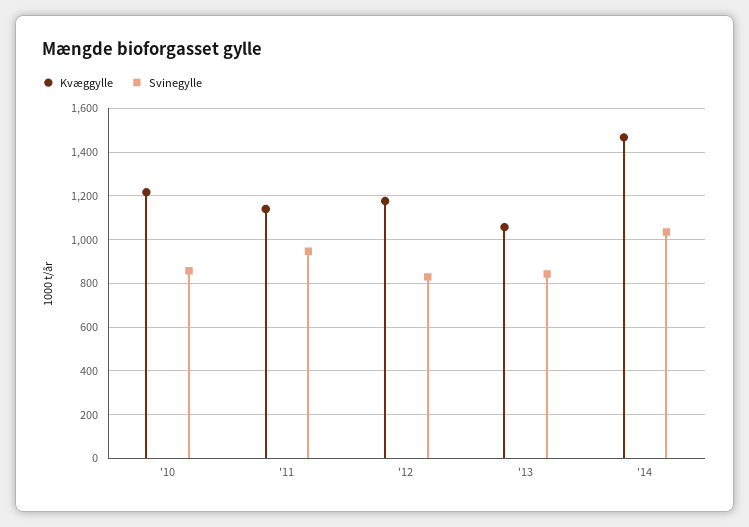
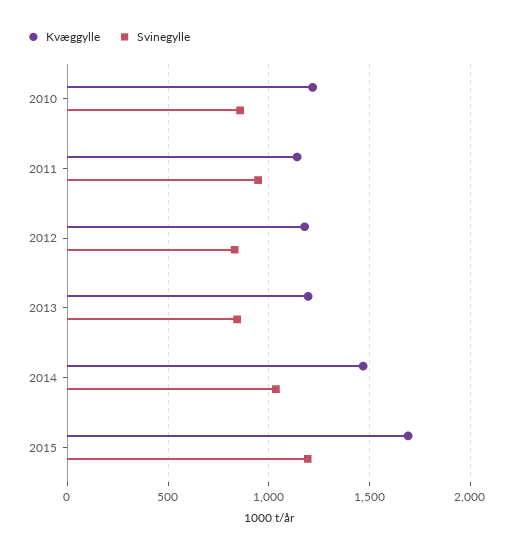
Kvæggylle, '13: 1050 -> 1200
Kvæggylle, 2015: none -> 1700
Svinegylle, 2015: none -> 1200

